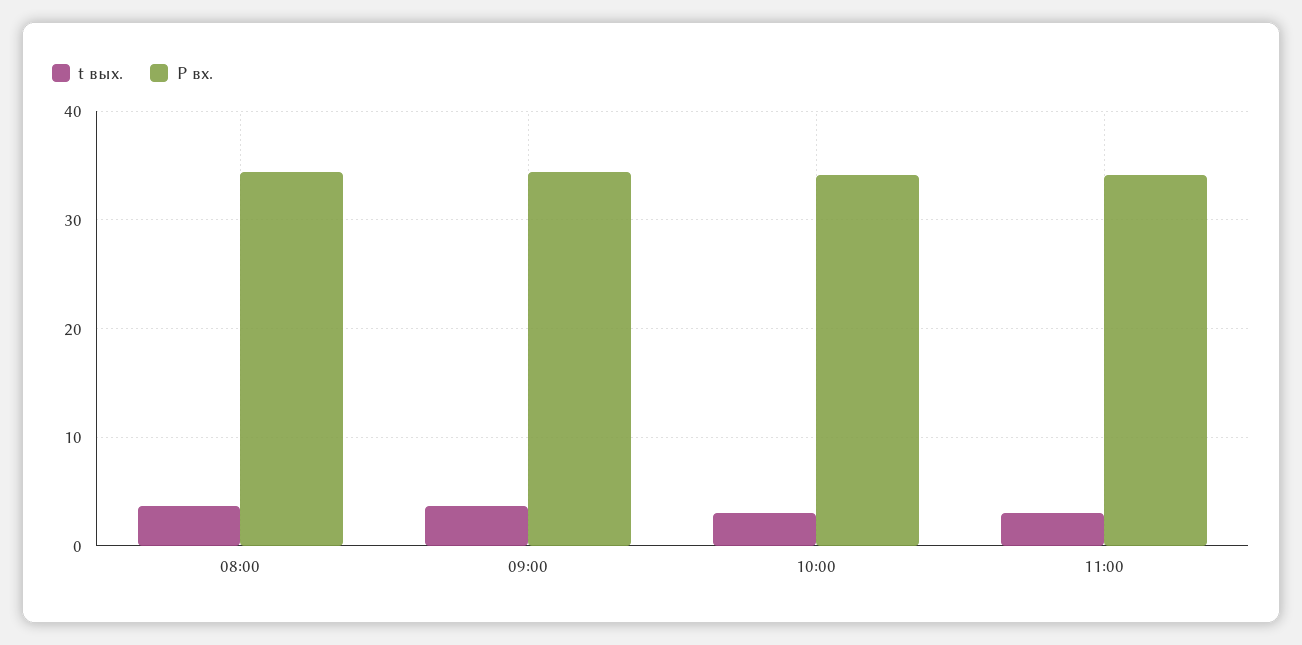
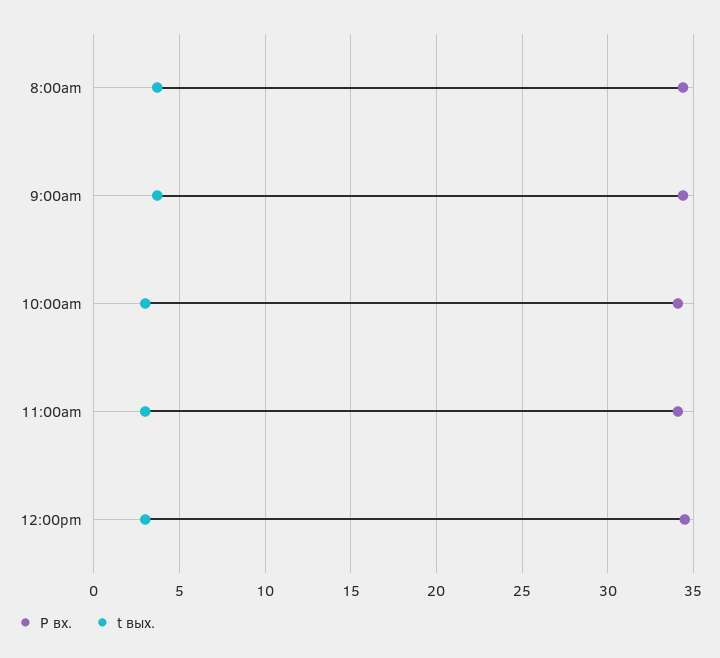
P вх., 12:00pm: none -> 34.5
t вых., 12:00pm: none -> 3

